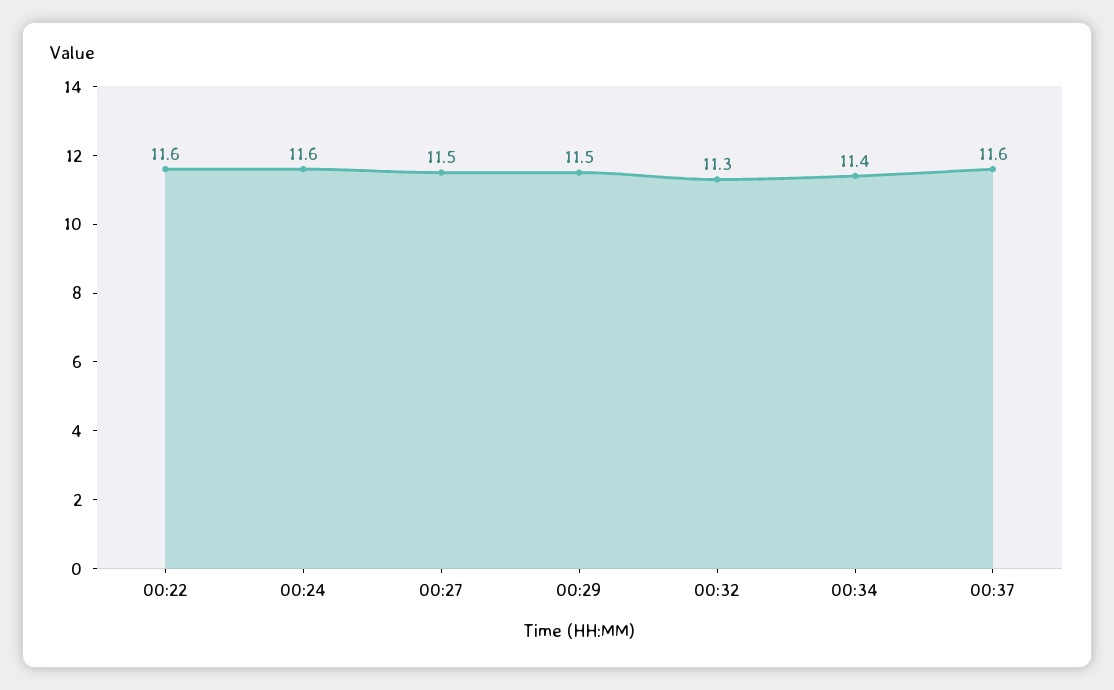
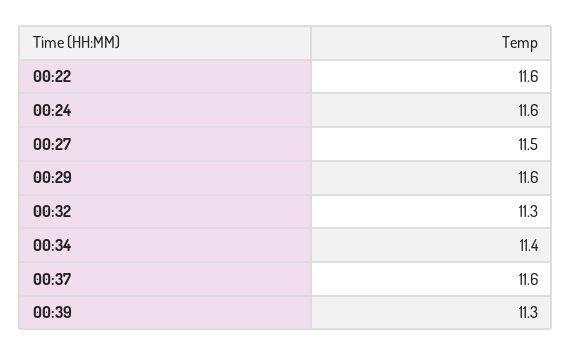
00:29: 11.5 -> 11.6
00:39: none -> 11.3

